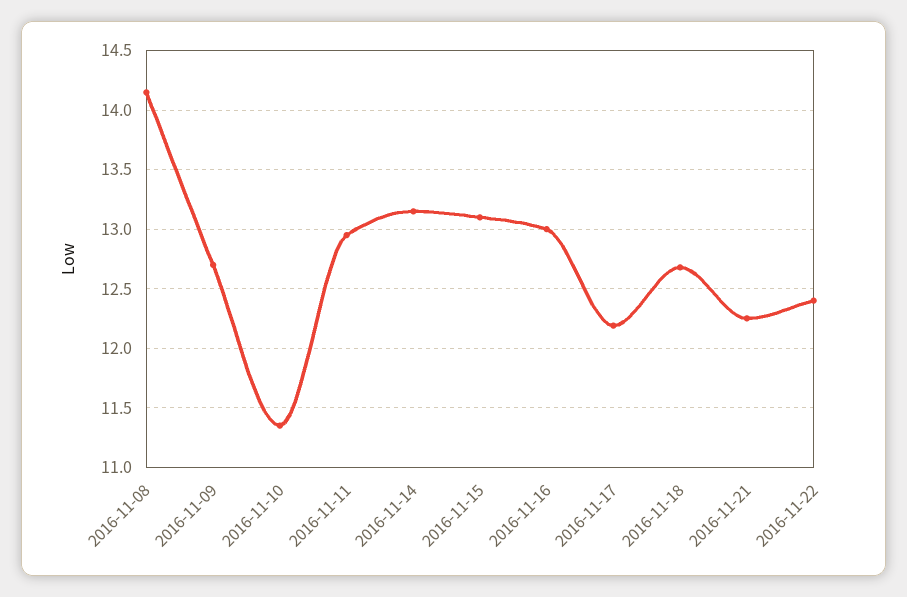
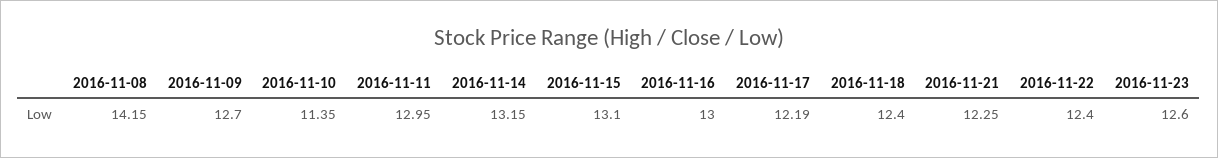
2016-11-18: 12.7 -> 12.4
2016-11-23: none -> 12.6

